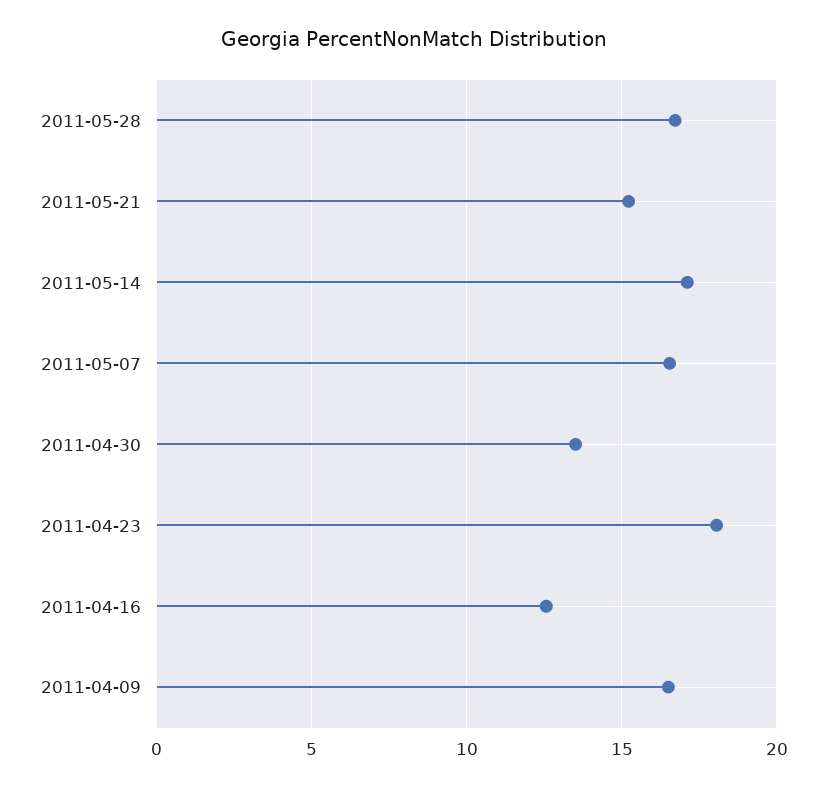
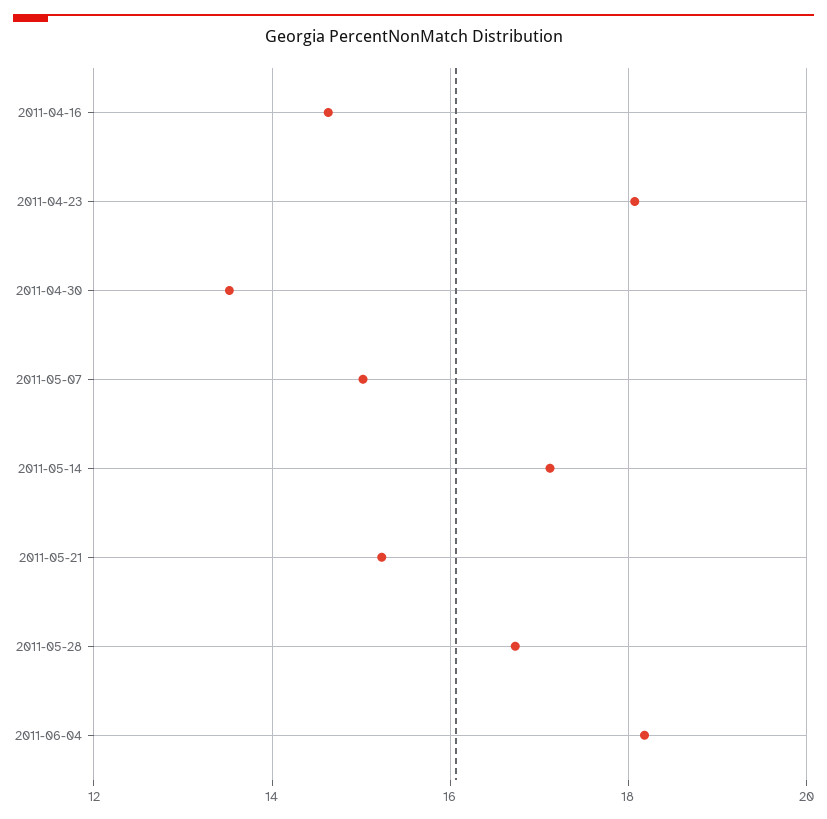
2011-05-07: 16.5 -> 15
2011-04-16: 12.5 -> 14.6
2011-04-09: 16.5 -> none
2011-06-04: none -> 18.2

